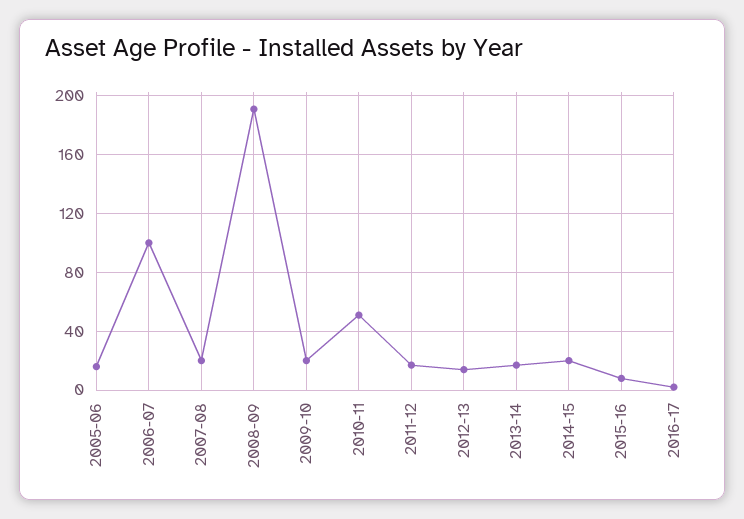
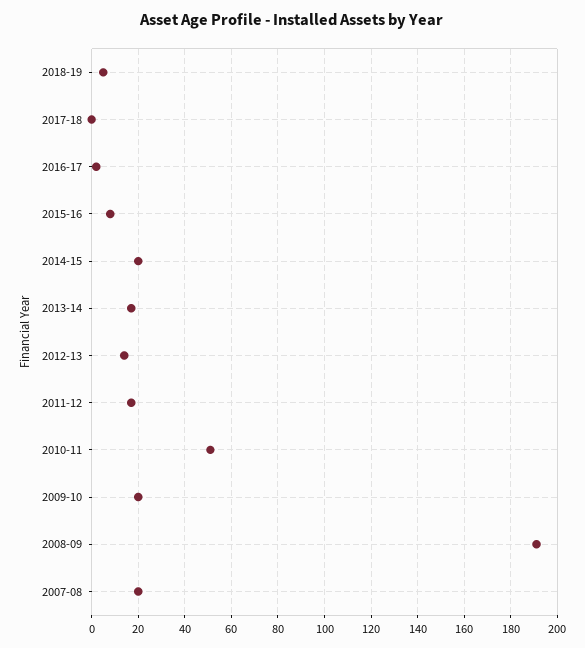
2005-06: 15 -> none
2006-07: 100 -> none
2018-19: none -> 5
2017-18: none -> 0

